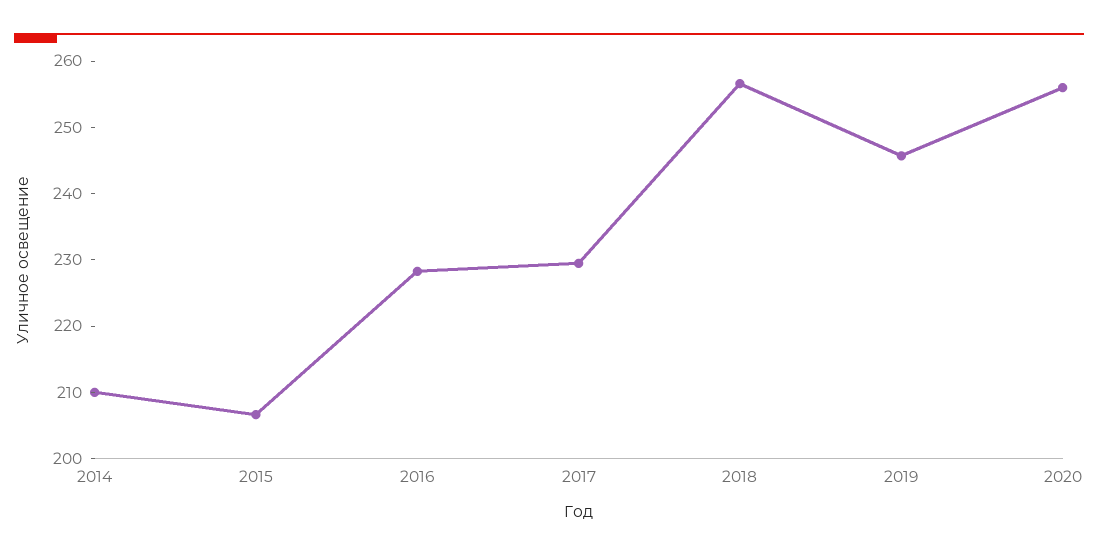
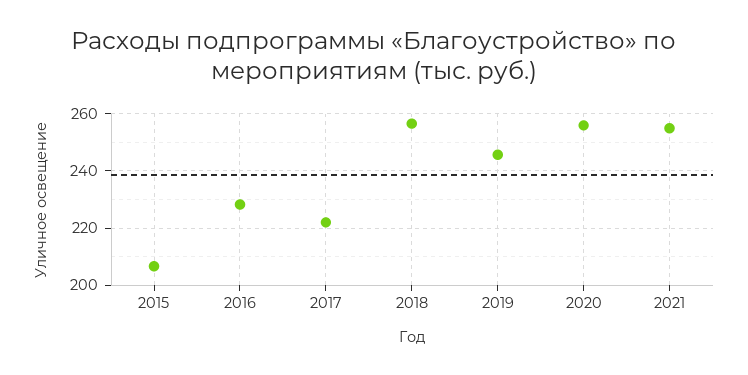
2014: 210 -> none
2017: 230 -> 222.5
2021: none -> 255

